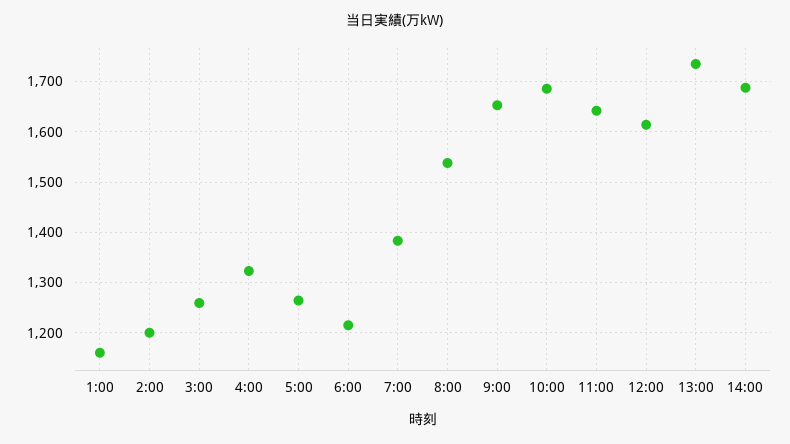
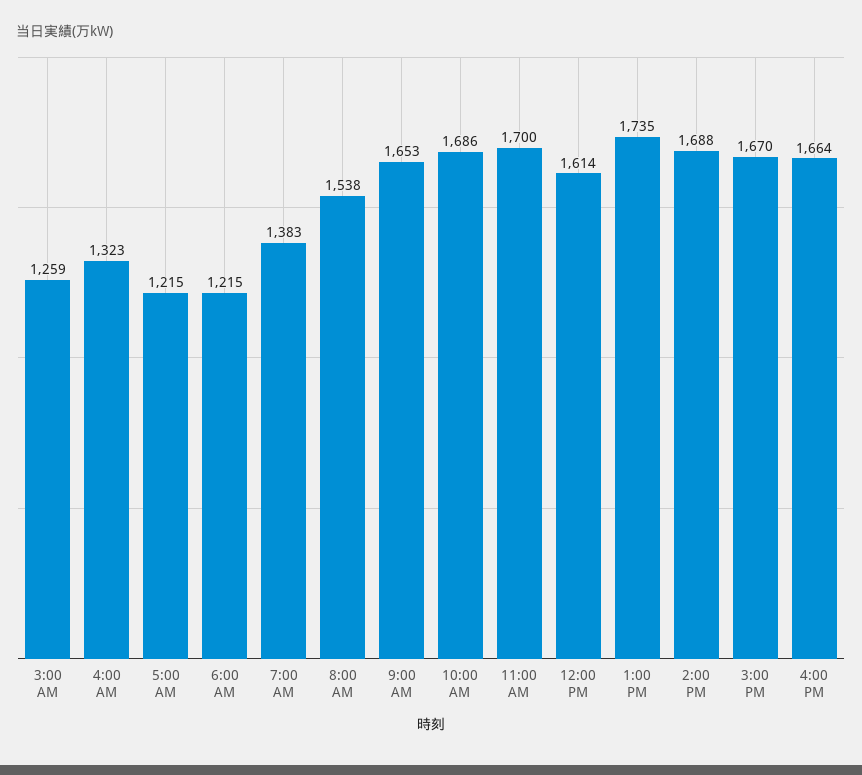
1:00: 1160 -> none
2:00: 1200 -> none
5:00: 1260 -> 1215
11:00: 1640 -> 1700
3:00 PM: none -> 1670
4:00 PM: none -> 1664

